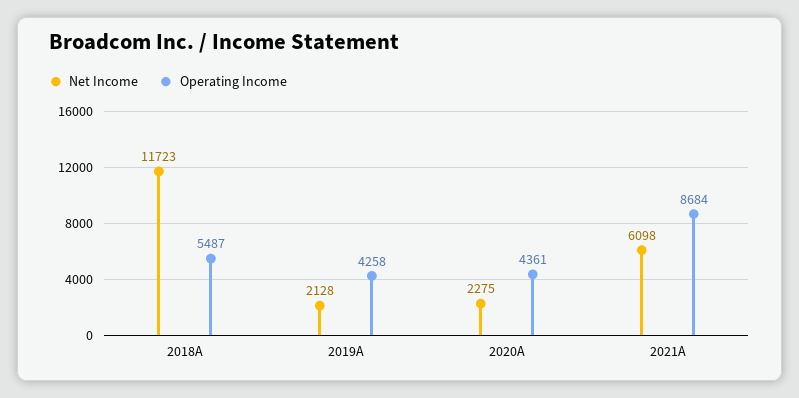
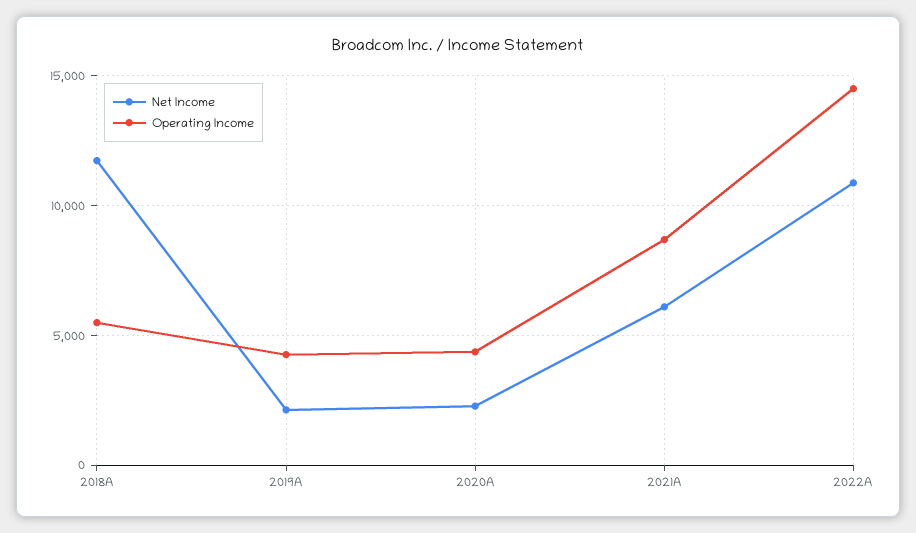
Net Income, 2022A: none -> 11000
Operating Income, 2022A: none -> 14500

